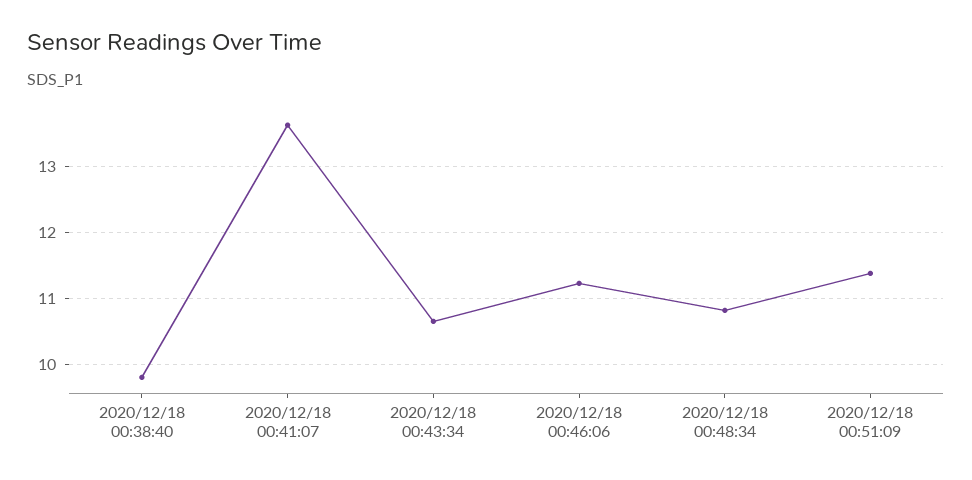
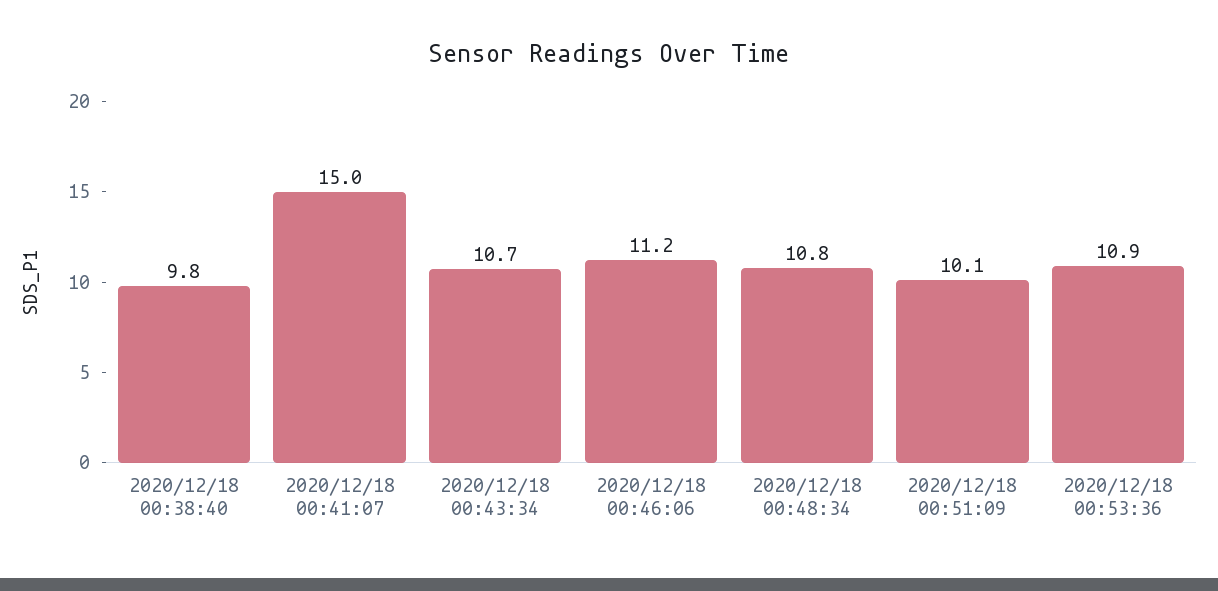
2020/12/18 00:41:07: 13.6 -> 15
2020/12/18 00:51:09: 11.4 -> 10.1
2020/12/18 00:53:36: none -> 10.9

